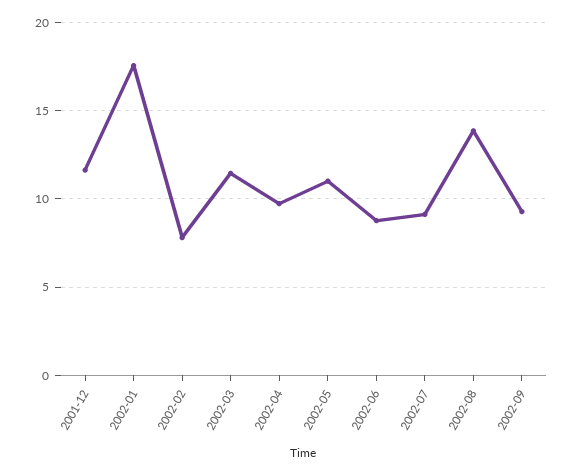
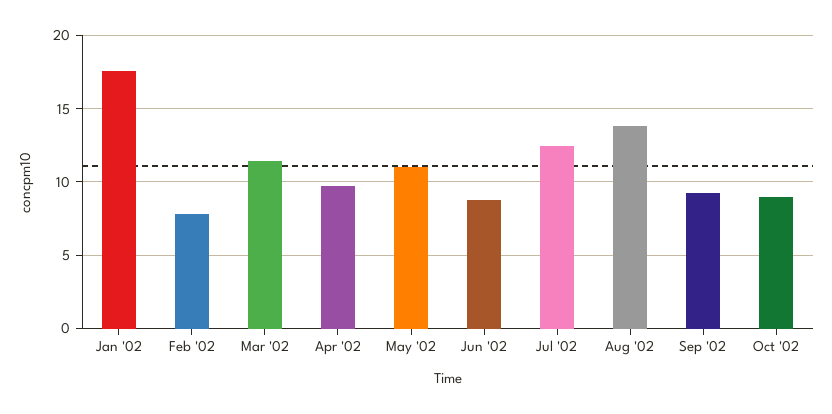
2001-12: 11.5 -> none
2002-07: 9 -> 12.5
Oct '02: none -> 9

